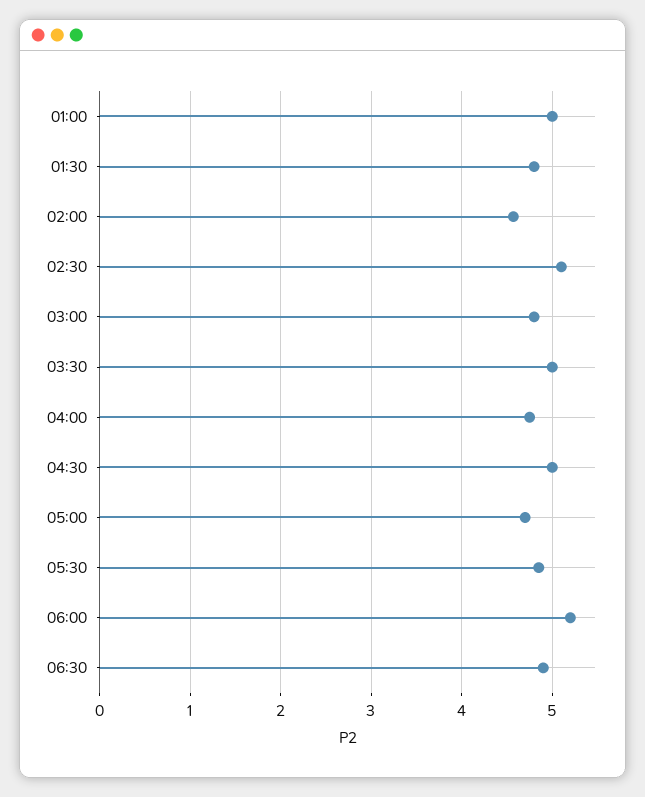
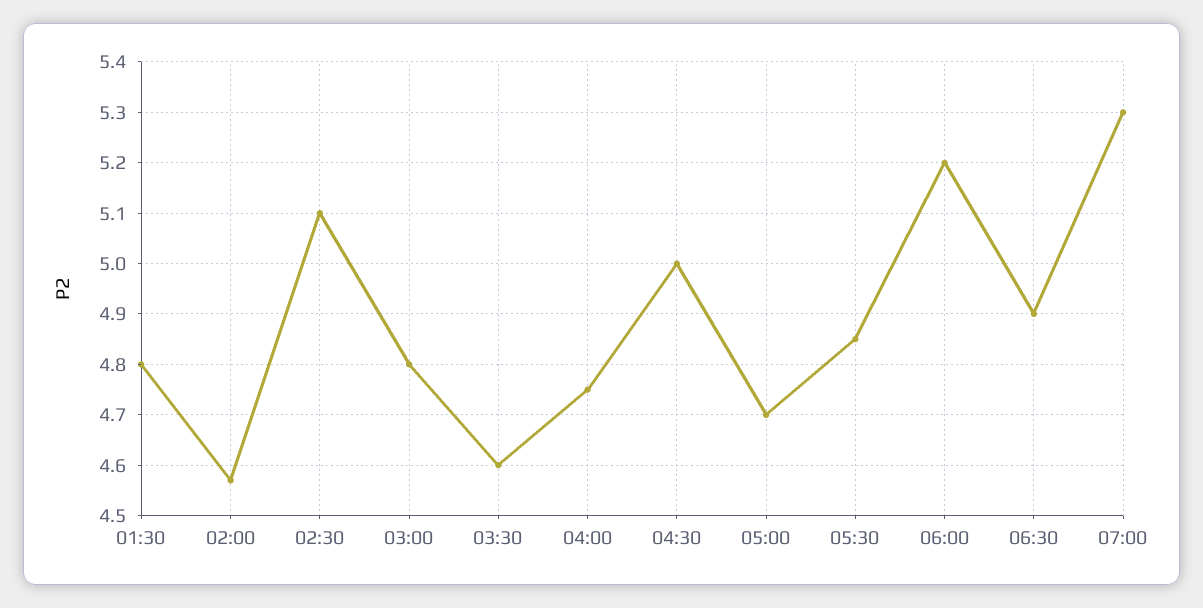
01:00: 5 -> none
03:30: 5 -> 4.6
07:00: none -> 5.3

